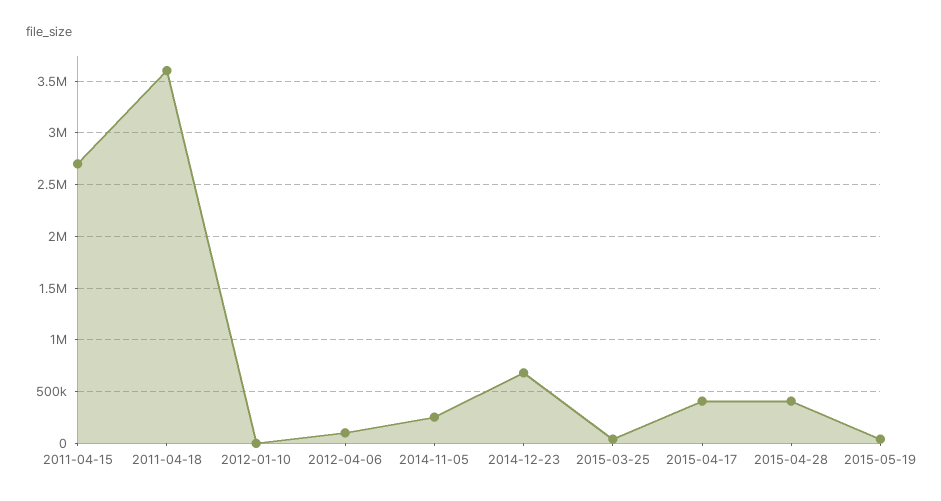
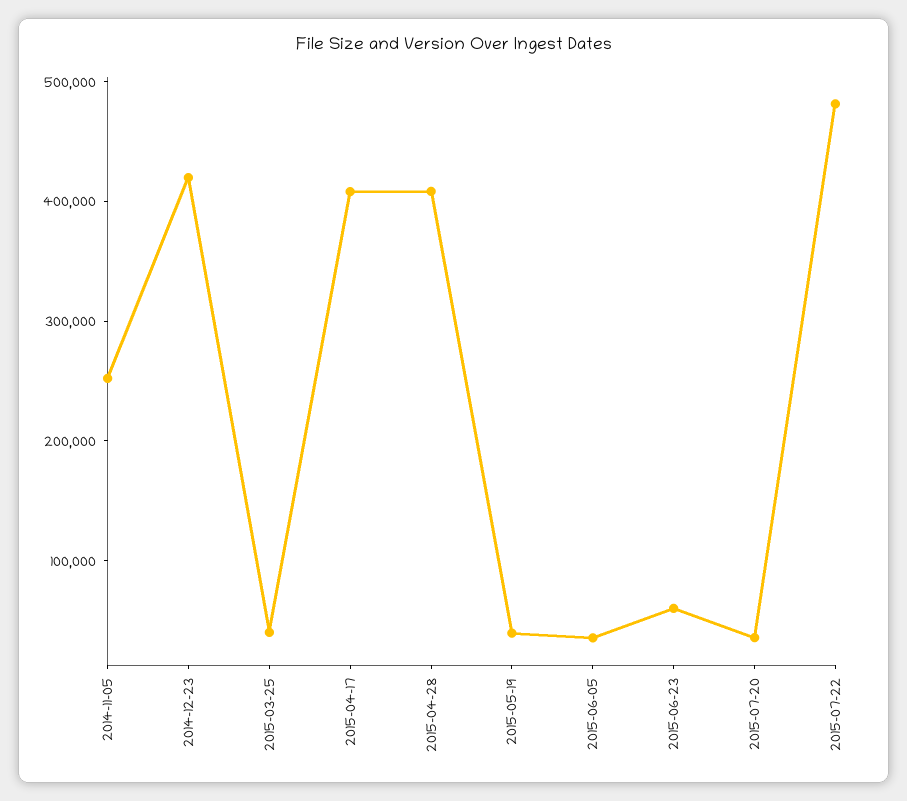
2011-04-15: 2700000 -> none
2011-04-18: 3600000 -> none
2012-01-10: 0 -> none
2012-04-06: 100000 -> none
2014-12-23: 700000 -> 420000
2015-06-05: none -> 40000
2015-06-23: none -> 60000
2015-07-20: none -> 40000
2015-07-22: none -> 480000

